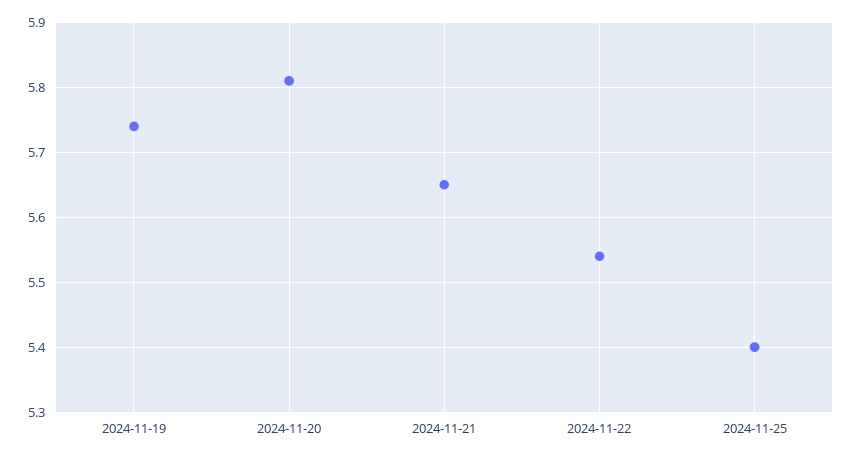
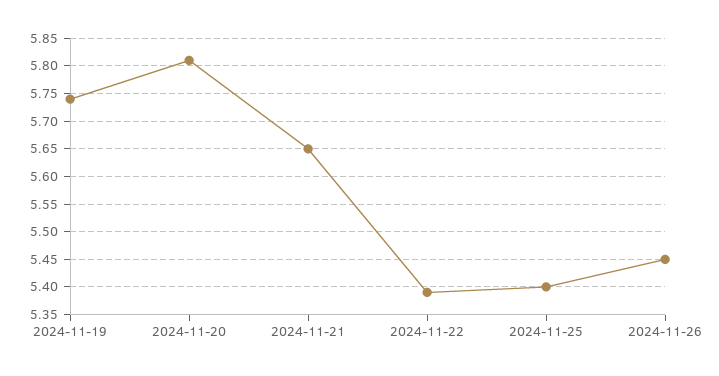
2024-11-22: 5.54 -> 5.4
2024-11-26: none -> 5.45

